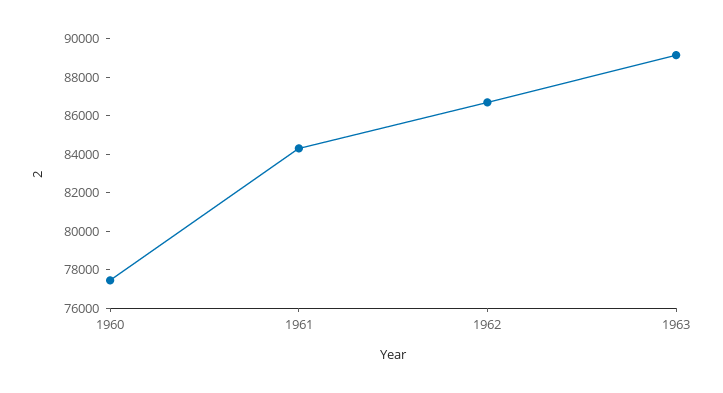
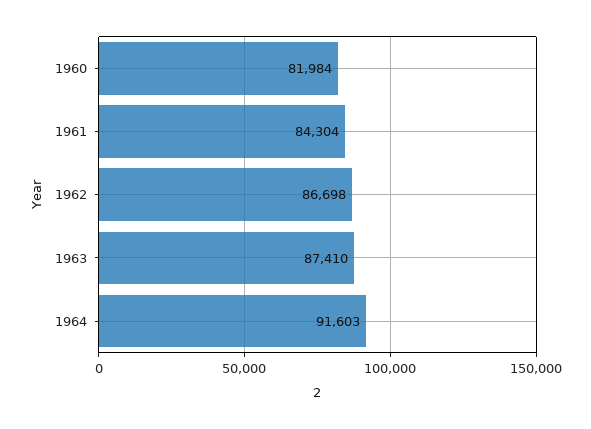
1960: 77500 -> 81984
1963: 89000 -> 87410
1964: none -> 91603

